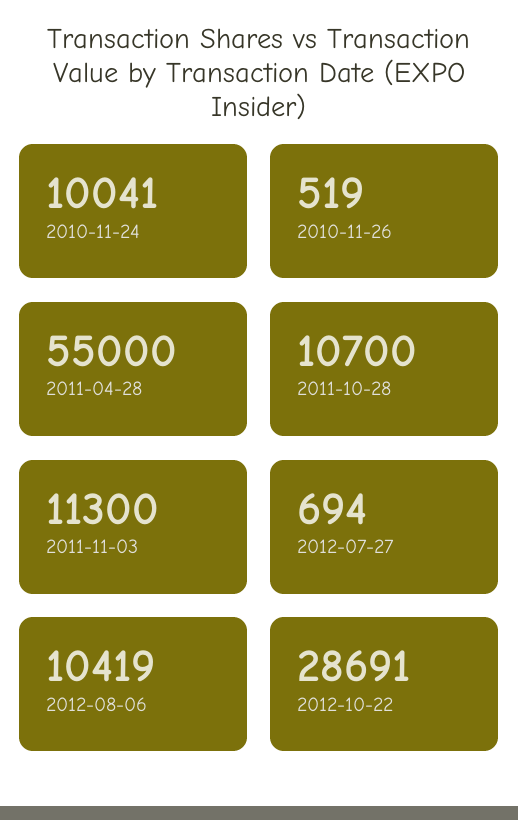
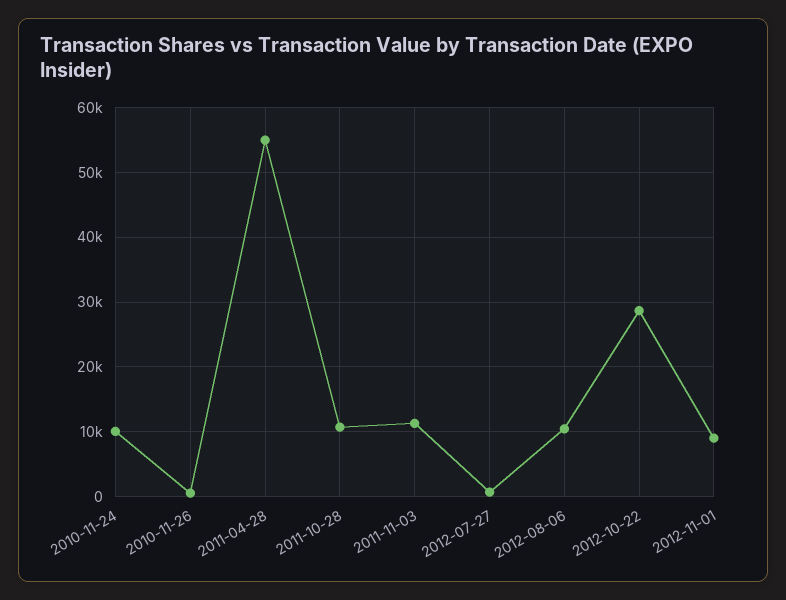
2012-11-01: none -> 9000

